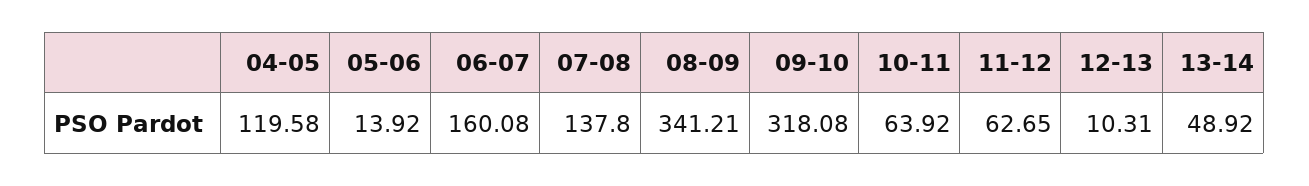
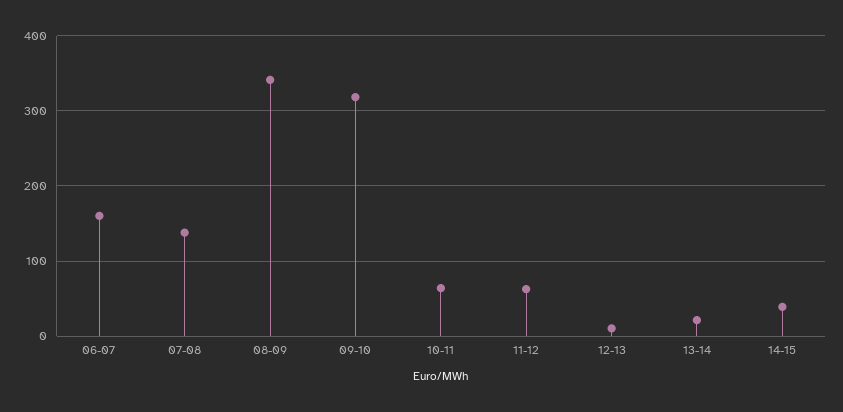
04-05: 119.58 -> none
05-06: 13.92 -> none
13-14: 48.92 -> 20
14-15: none -> 40

